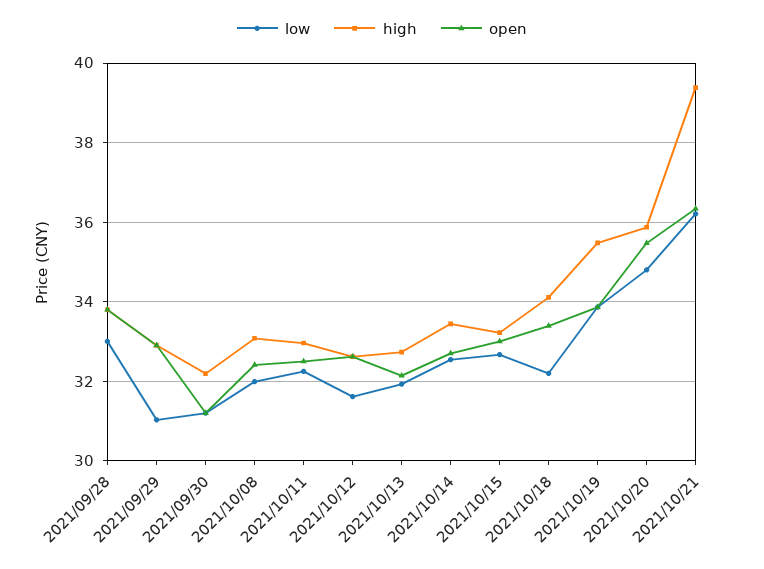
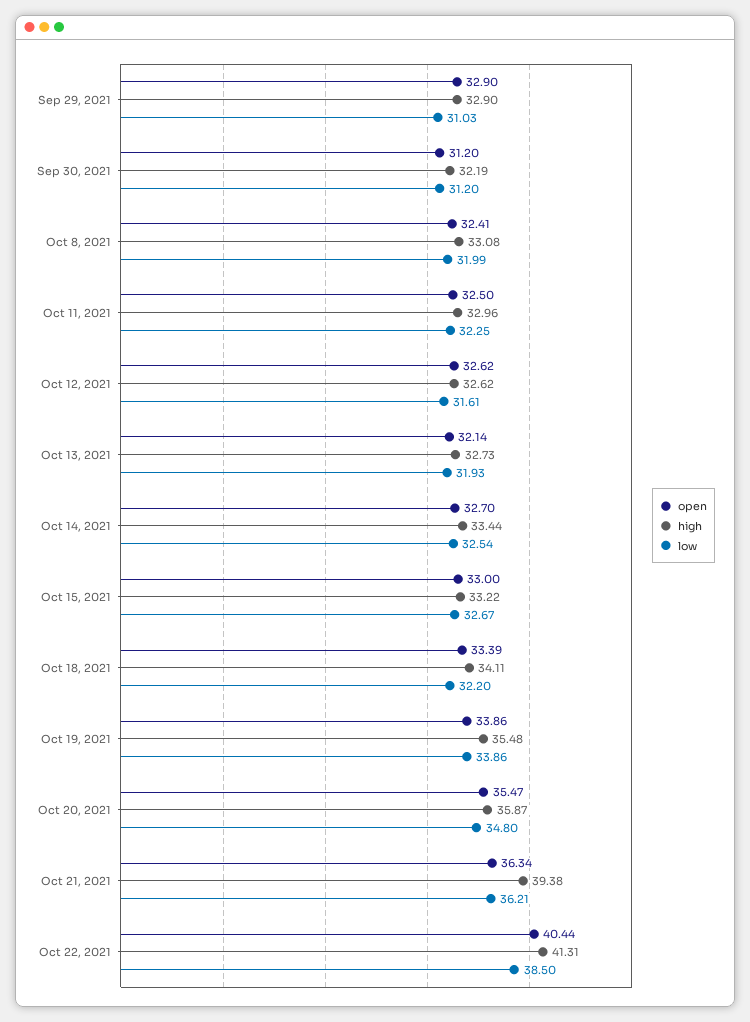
low, 2021/09/28: 33 -> none
high, 2021/09/28: 33.8 -> none
open, 2021/09/28: 33.8 -> none
open, Oct 22, 2021: none -> 40.44
high, Oct 22, 2021: none -> 41.31
low, Oct 22, 2021: none -> 38.5

